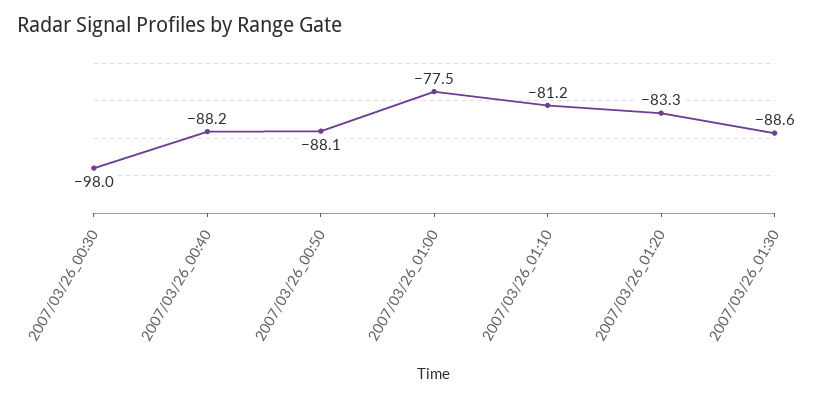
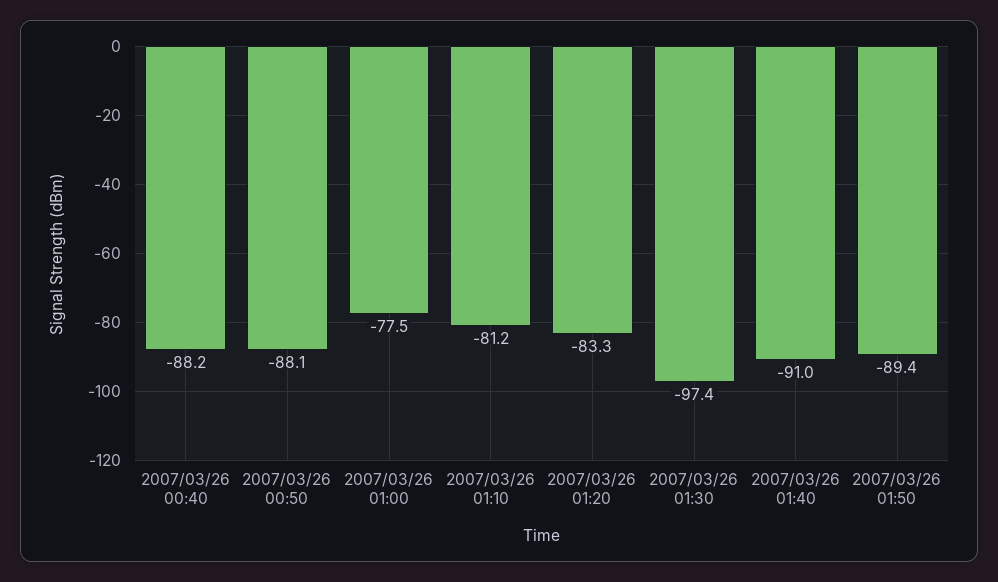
2007/03/26_00:30: -98 -> none
2007/03/26_01:30: -88.6 -> -97.4
2007/03/26 01:40: none -> -91
2007/03/26 01:50: none -> -89.4

